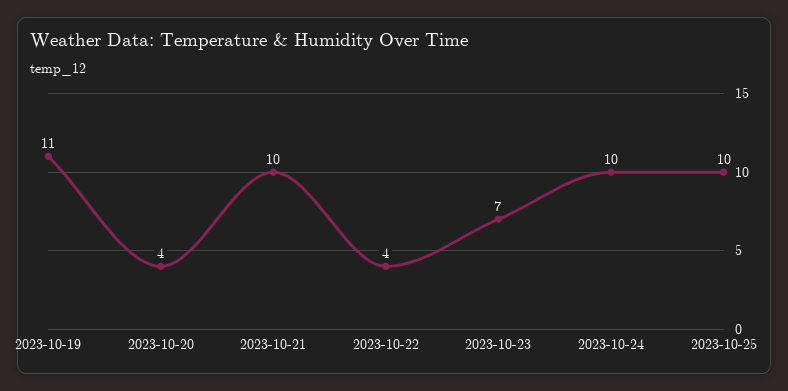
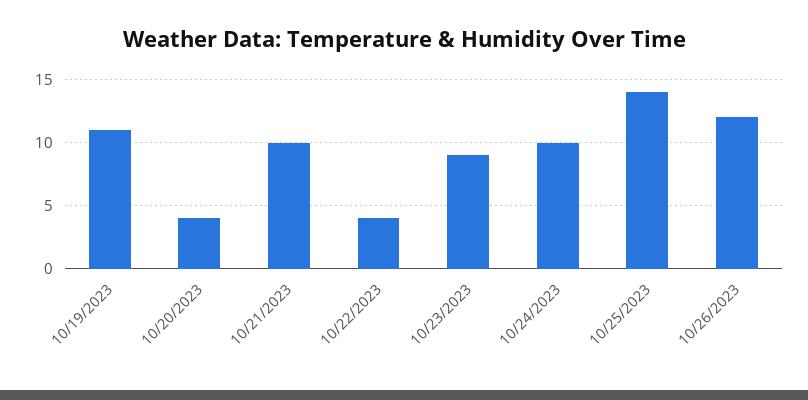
2023-10-23: 7 -> 9
2023-10-25: 10 -> 14
10/26/2023: none -> 12

